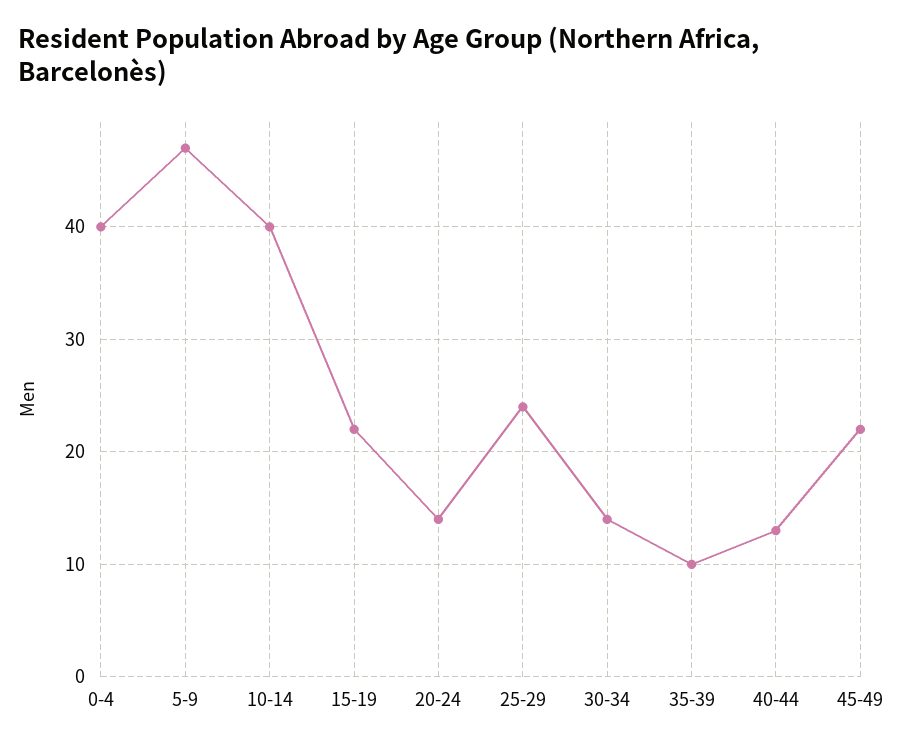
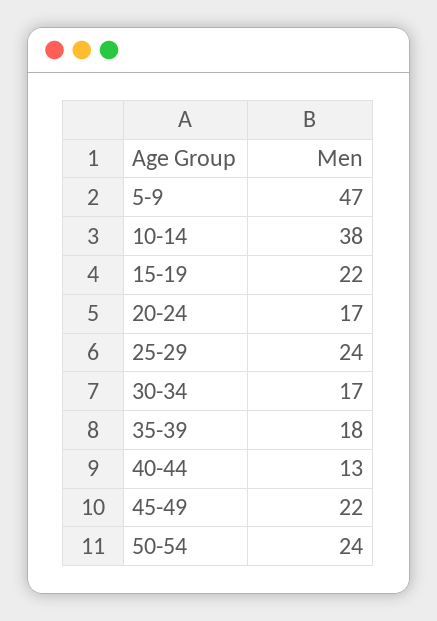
0-4: 40 -> none
10-14: 40 -> 38
20-24: 14 -> 17
30-34: 14 -> 17
35-39: 10 -> 18
50-54: none -> 24

